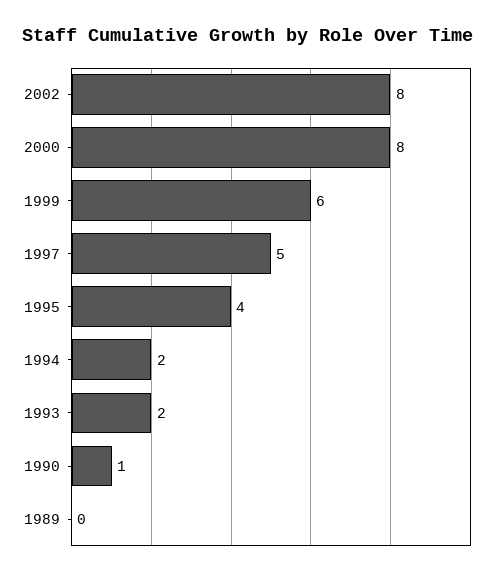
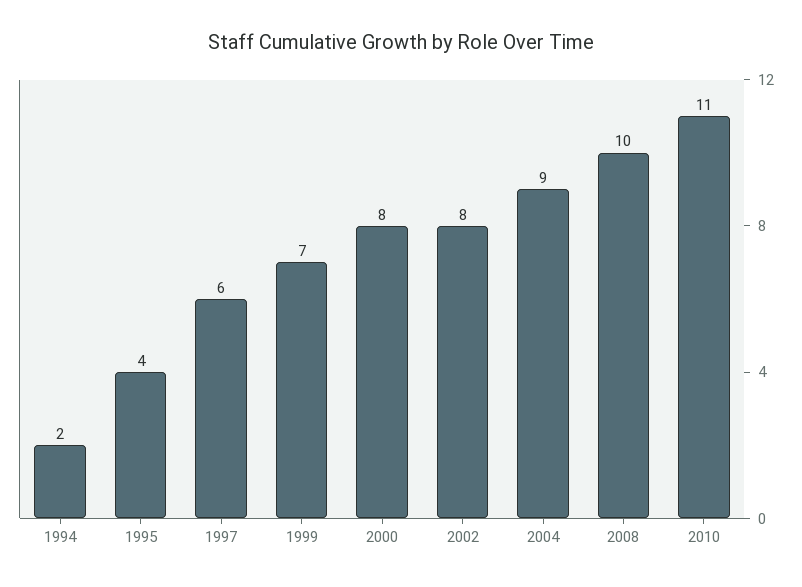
1999: 6 -> 7
1997: 5 -> 6
1993: 2 -> none
1990: 1 -> none
1989: 0 -> none
2004: none -> 9
2008: none -> 10
2010: none -> 11

